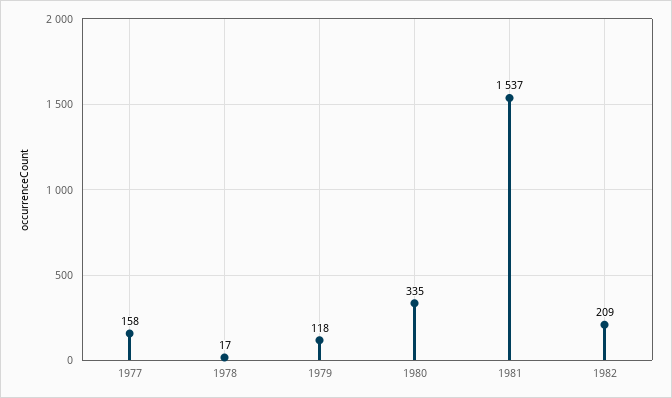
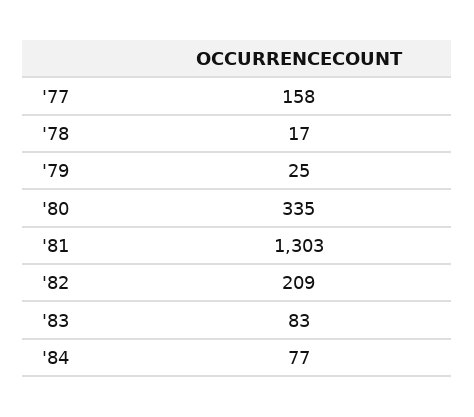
1979: 118 -> 25
1981: 1537 -> 1303
'83: none -> 83
'84: none -> 77

